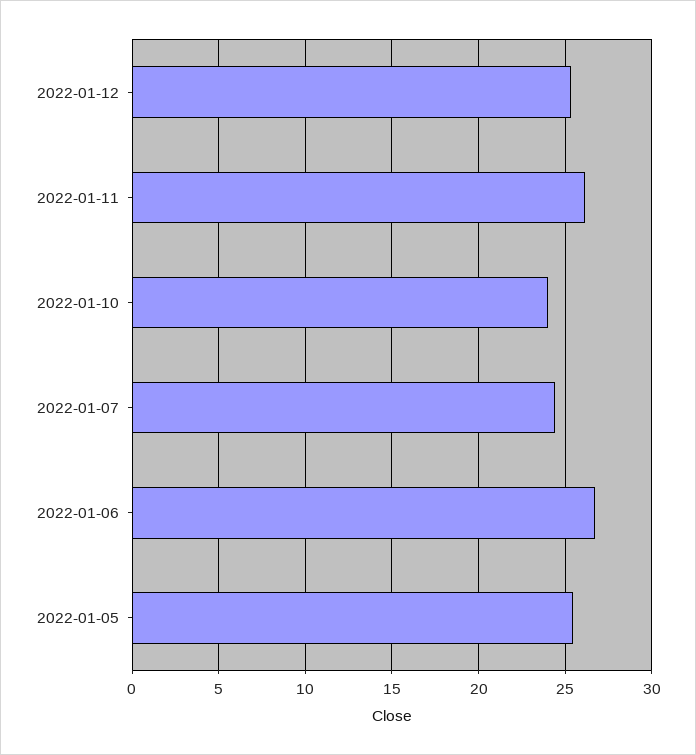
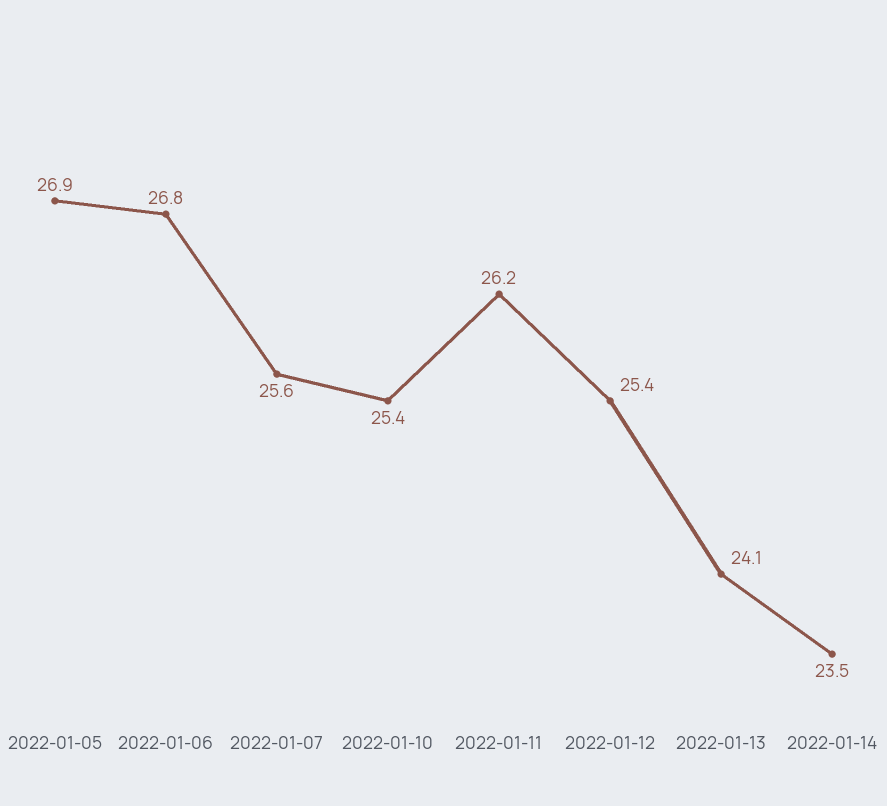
2022-01-10: 24 -> 25.4
2022-01-07: 24.5 -> 25.6
2022-01-05: 25.5 -> 26.9
2022-01-13: none -> 24.1
2022-01-14: none -> 23.5

